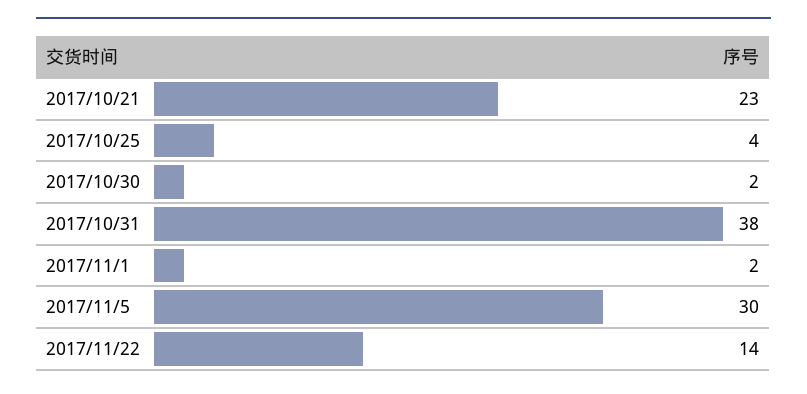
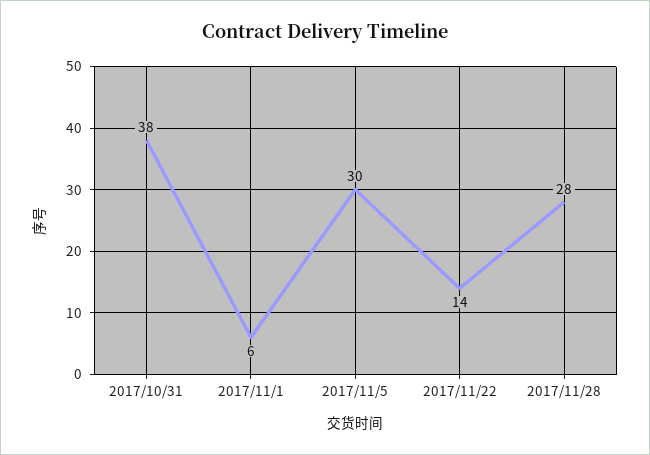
2017/10/21: 23 -> none
2017/10/25: 4 -> none
2017/10/30: 2 -> none
2017/11/1: 2 -> 6
2017/11/28: none -> 28

